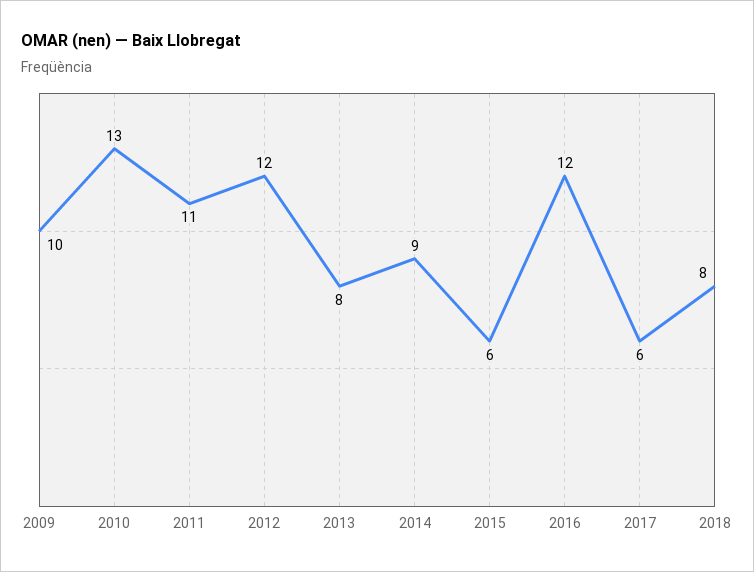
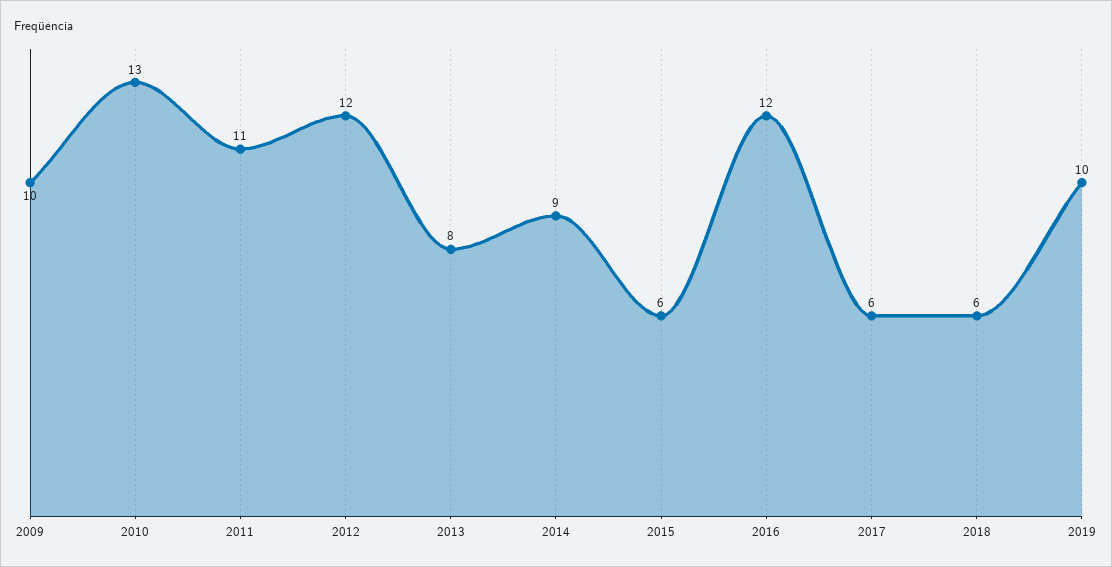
2018: 8 -> 6
2019: none -> 10

